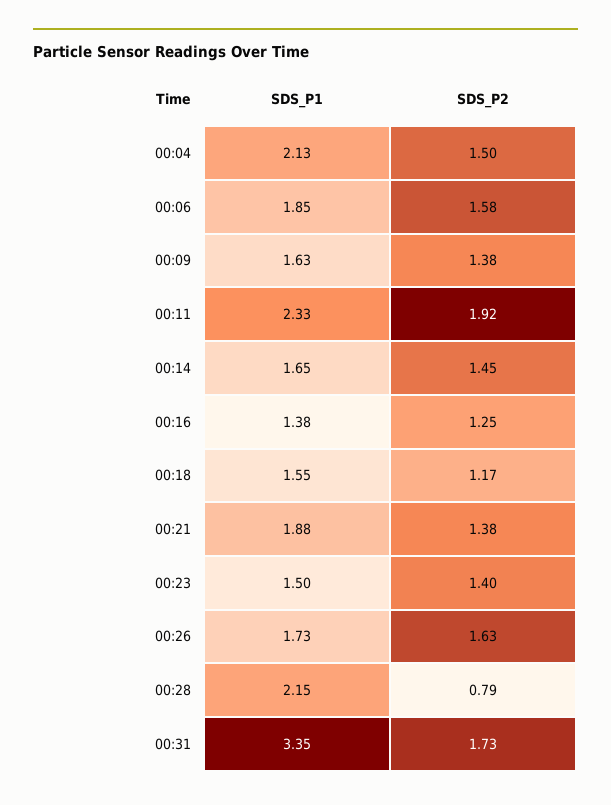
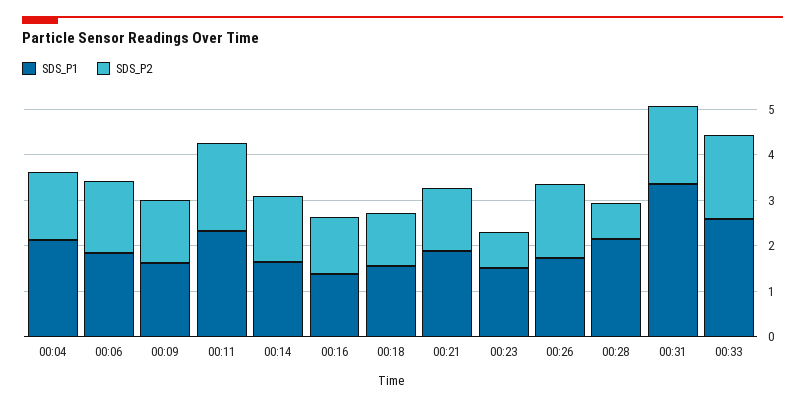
SDS_P2, 00:23: 1.4 -> 0.8
SDS_P1, 00:33: none -> 2.6
SDS_P2, 00:33: none -> 1.8

